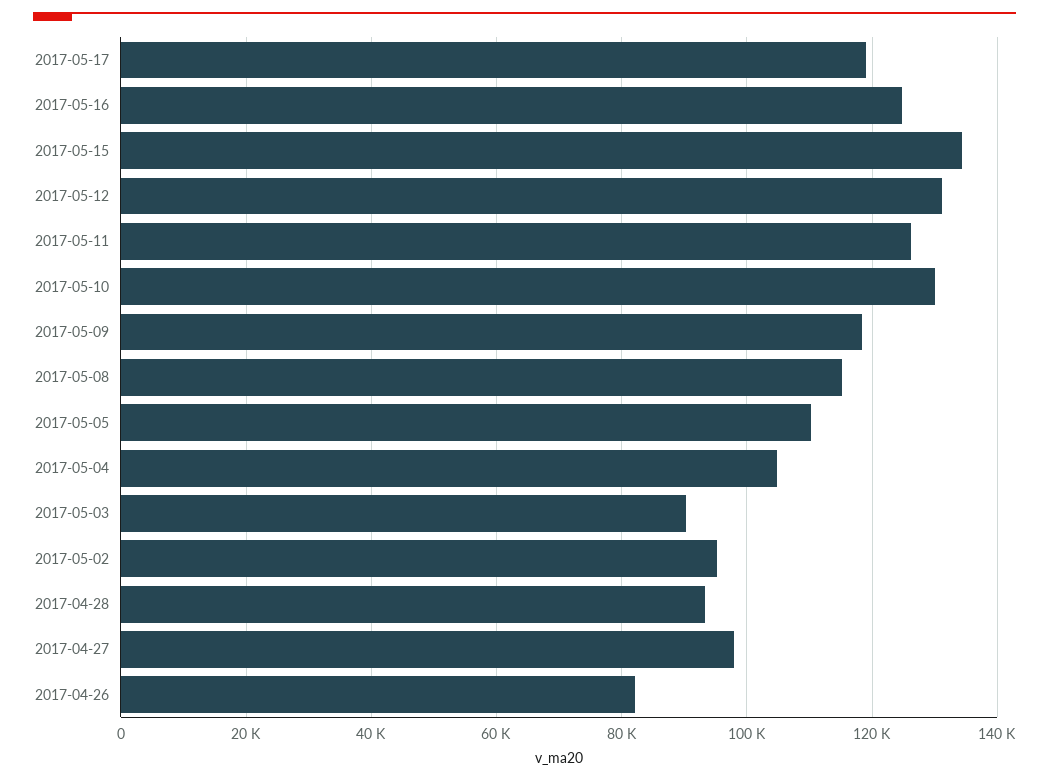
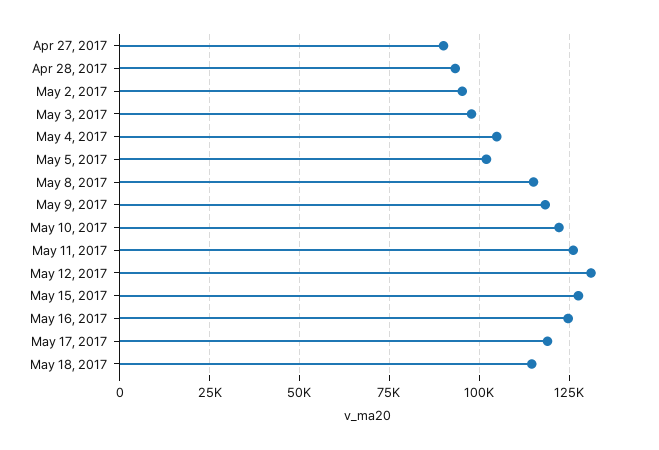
2017-05-15: 134000 -> 127500
2017-05-10: 130000 -> 122500
2017-05-05: 110000 -> 102500
2017-05-03: 90000 -> 97500
2017-04-27: 98000 -> 90000
2017-04-26: 82000 -> none
May 18, 2017: none -> 115000

